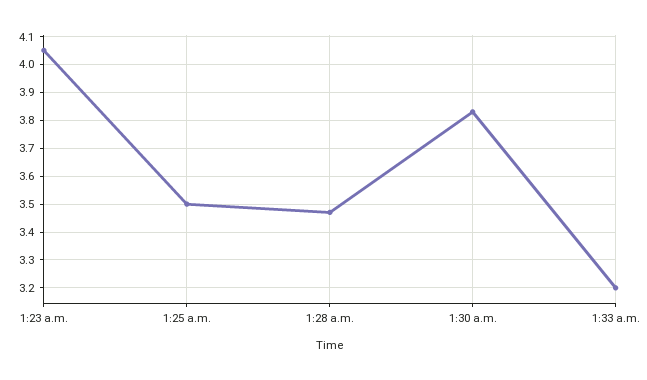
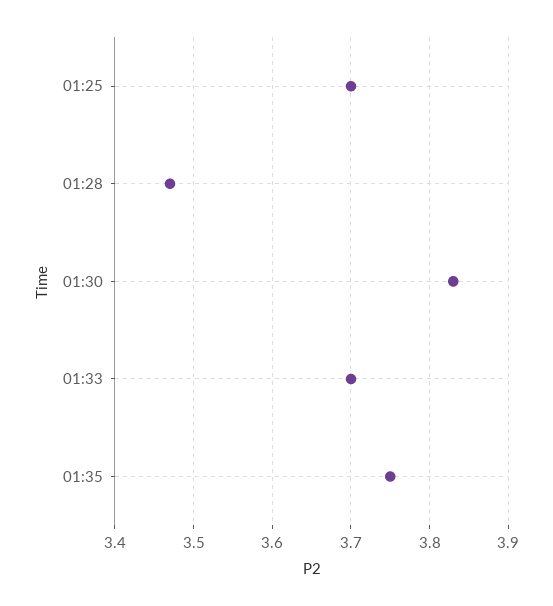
1:23 a.m.: 4.05 -> none
1:25 a.m.: 3.5 -> 3.7
1:33 a.m.: 3.2 -> 3.7
01:35: none -> 3.75

